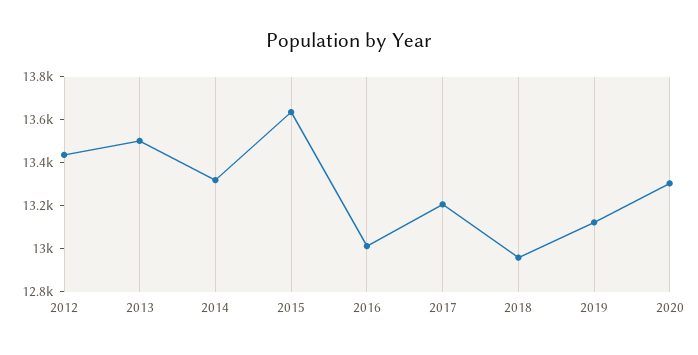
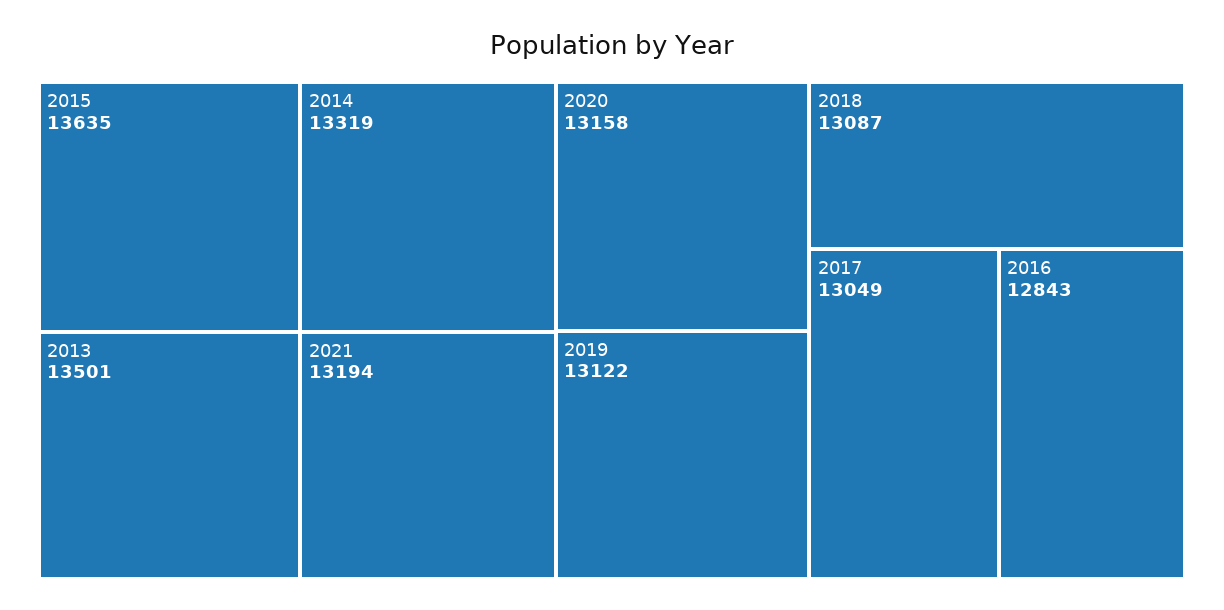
2012: 13450 -> none
2016: 13000 -> 12843
2017: 13200 -> 13049
2018: 12950 -> 13087
2020: 13300 -> 13158
2021: none -> 13194

